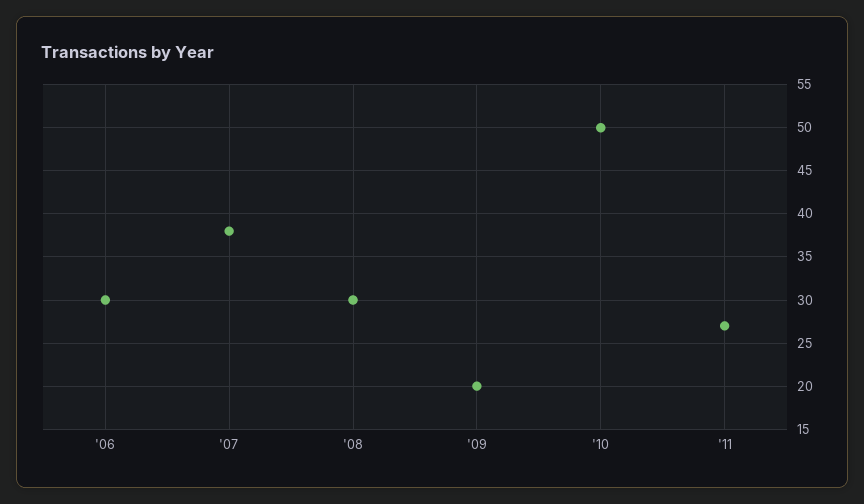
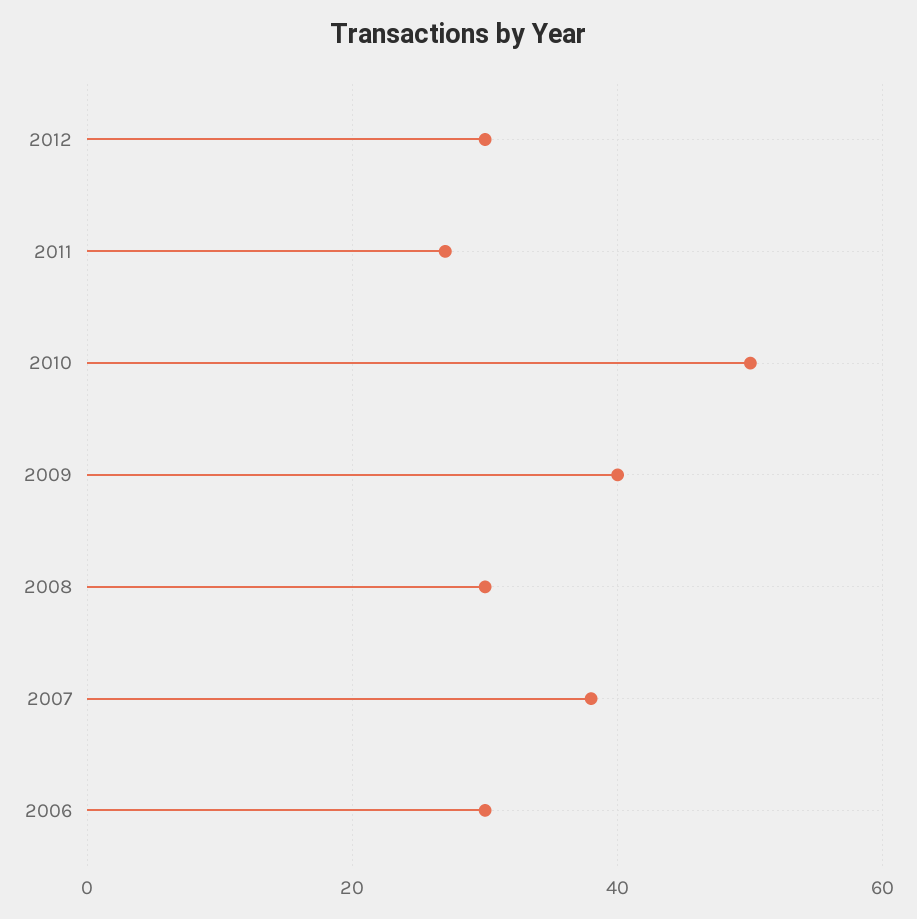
'09: 20 -> 40
2012: none -> 30

